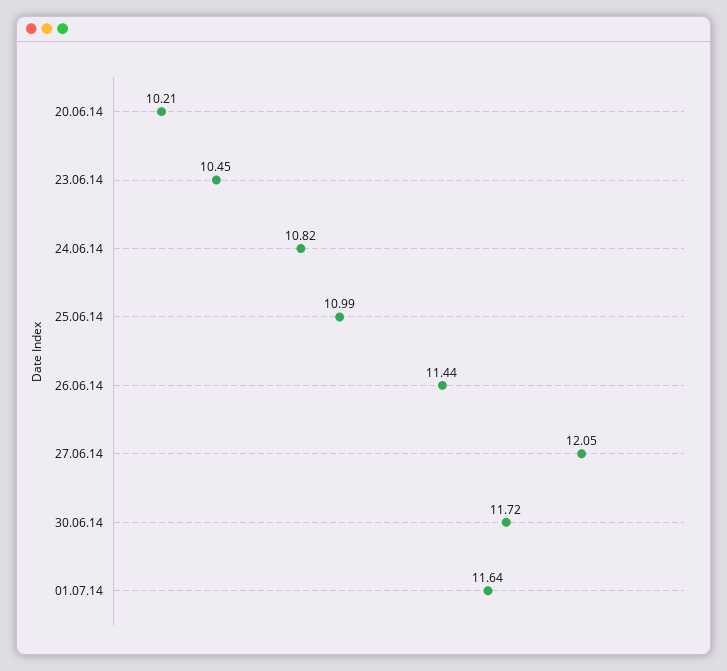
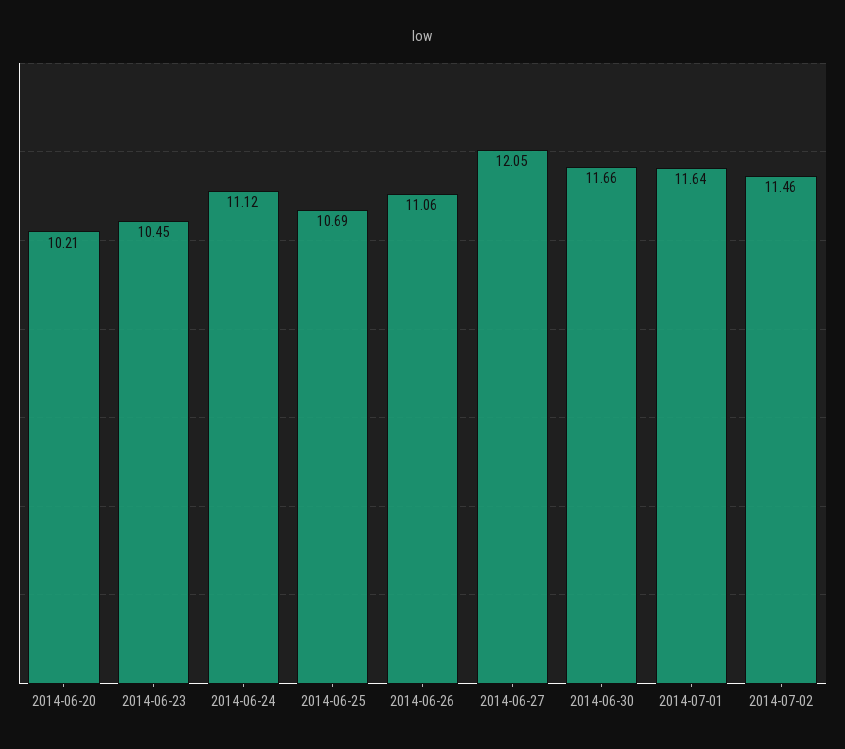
24.06.14: 10.82 -> 11.12
25.06.14: 10.99 -> 10.69
26.06.14: 11.44 -> 11.06
30.06.14: 11.72 -> 11.66
2014-07-02: none -> 11.46

